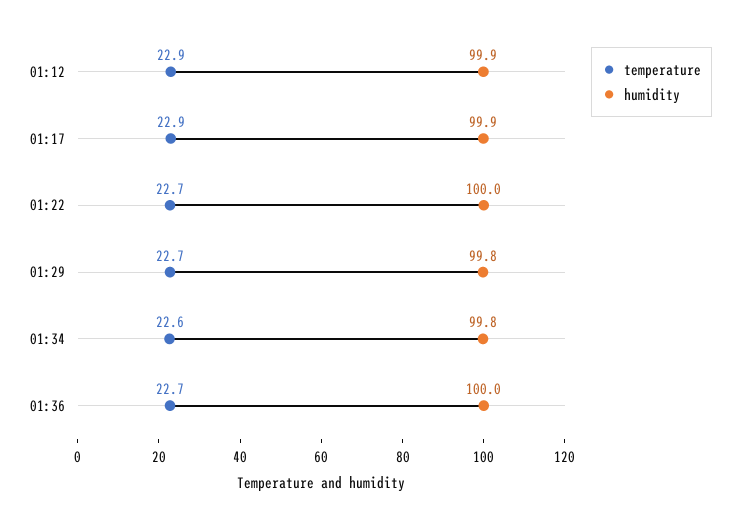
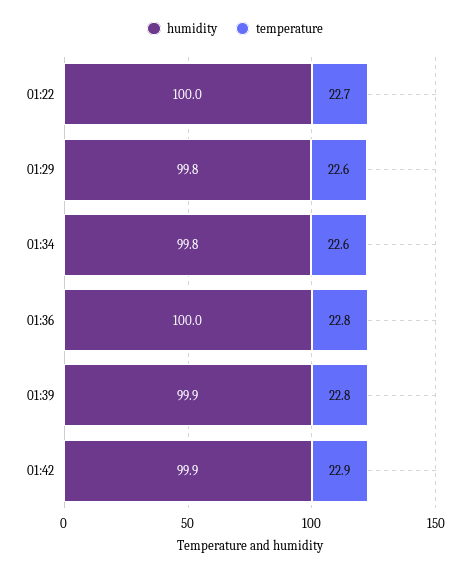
temperature, 01:12: 22.9 -> none
humidity, 01:12: 99.9 -> none
temperature, 01:17: 22.9 -> none
humidity, 01:17: 99.9 -> none
temperature, 01:29: 22.7 -> 22.6
temperature, 01:36: 22.7 -> 22.8
humidity, 01:39: none -> 99.9
temperature, 01:39: none -> 22.8
humidity, 01:42: none -> 99.9
temperature, 01:42: none -> 22.9

